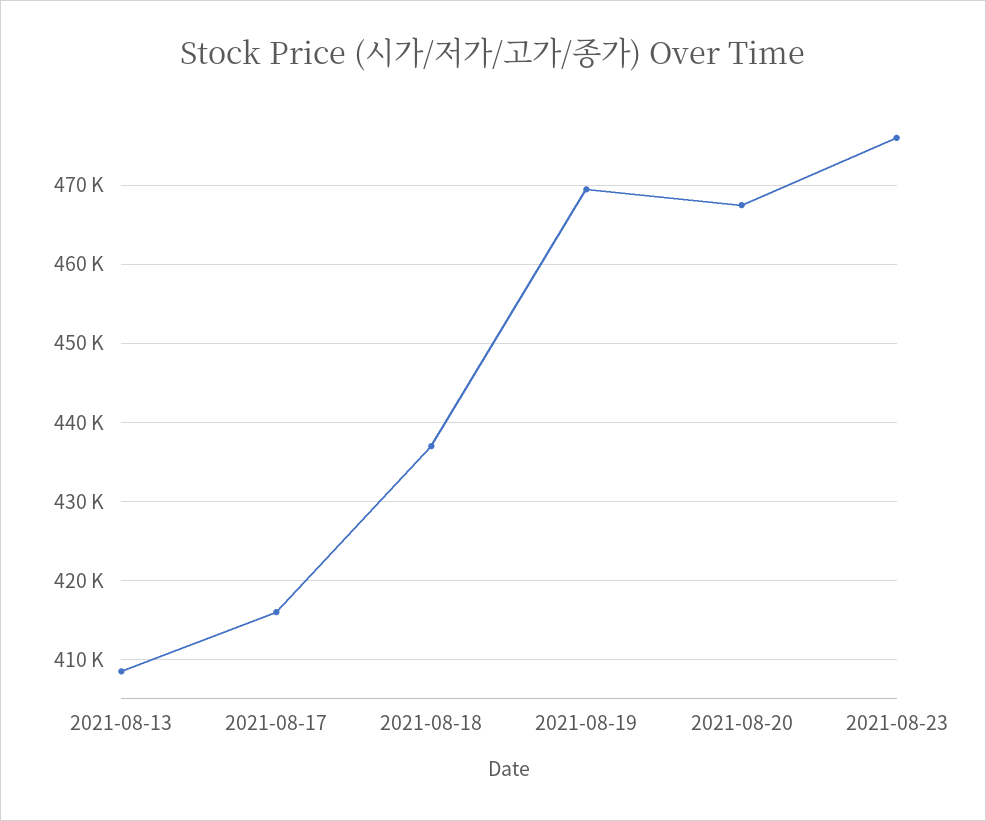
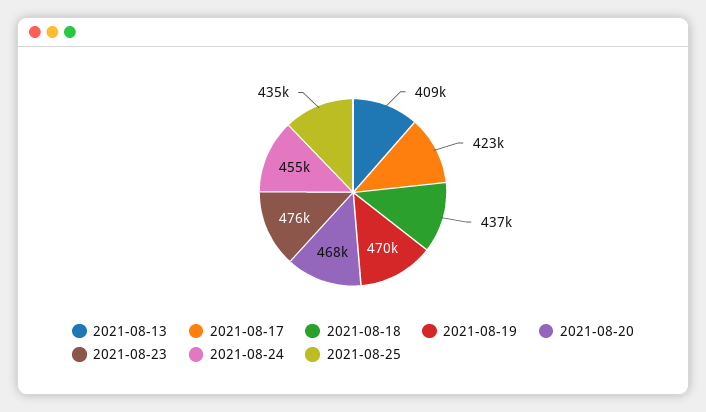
2021-08-17: 416000 -> 423000
2021-08-24: none -> 455000
2021-08-25: none -> 435000

